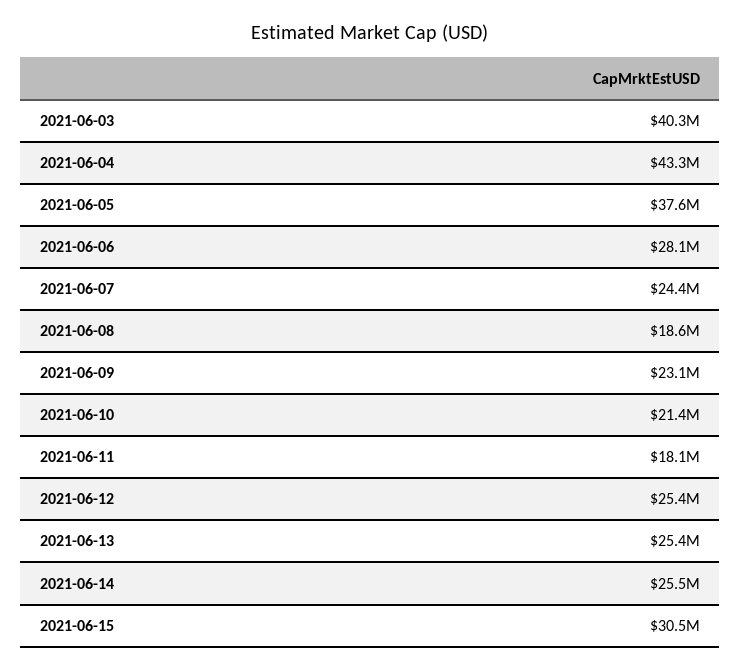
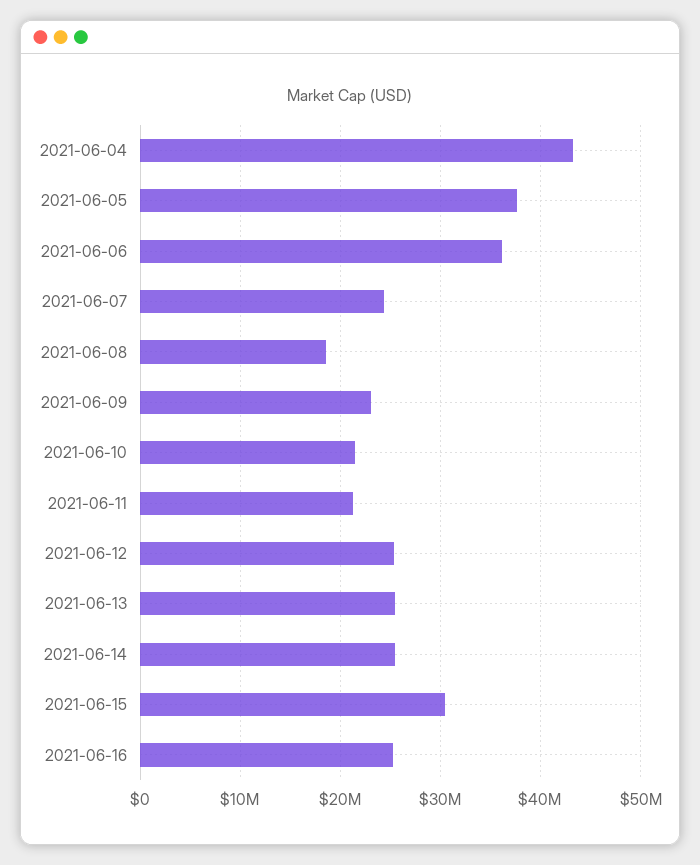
2021-06-03: 40300000 -> none
2021-06-06: 28100000 -> 36000000
2021-06-11: 18100000 -> 21000000
2021-06-16: none -> 25000000

